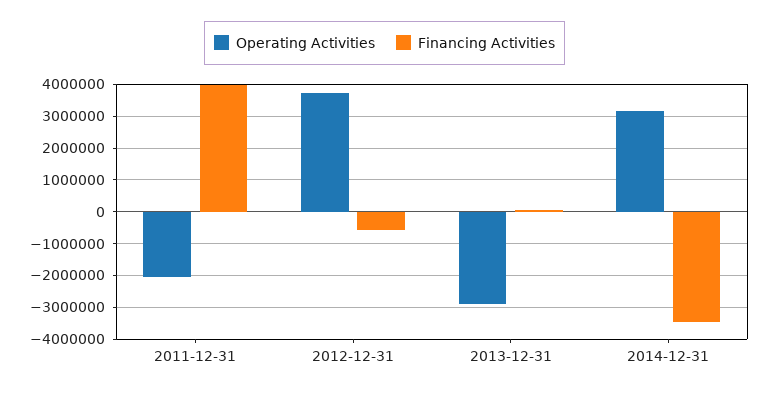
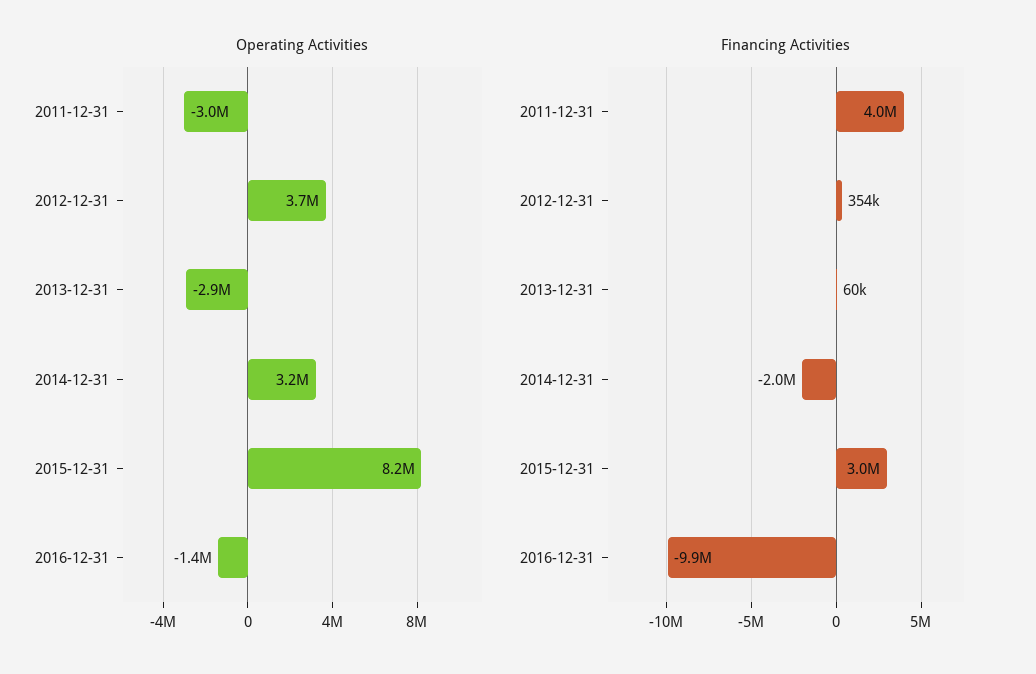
Operating Activities, 2011-12-31: -2000000 -> -3000000
Financing Activities, 2012-12-31: -600000 -> 354000
Financing Activities, 2014-12-31: -3400000 -> -2000000
Operating Activities, 2015-12-31: none -> 8200000
Operating Activities, 2016-12-31: none -> -1400000
Financing Activities, 2015-12-31: none -> 3000000
Financing Activities, 2016-12-31: none -> -9900000

